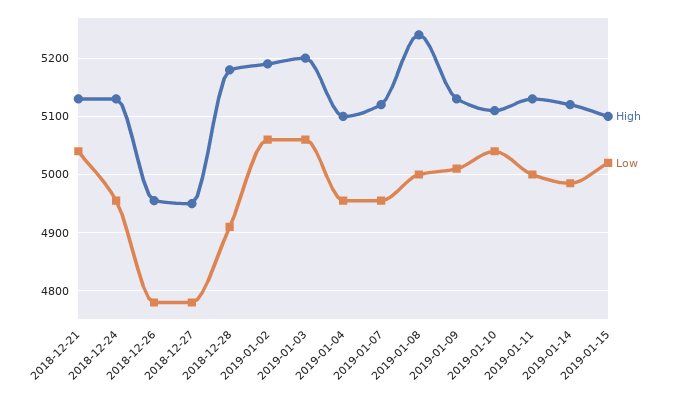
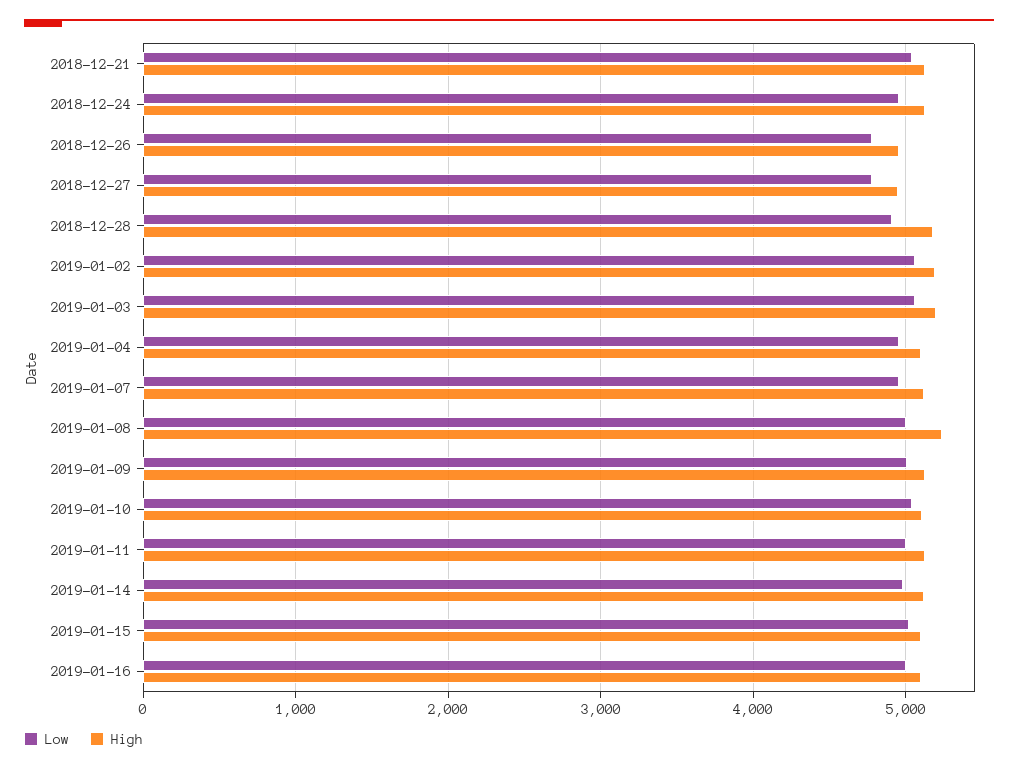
Low, 2019-01-16: none -> 5000
High, 2019-01-16: none -> 5100

